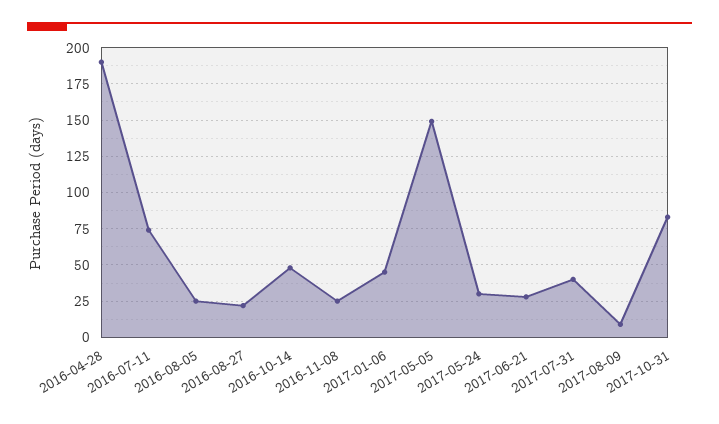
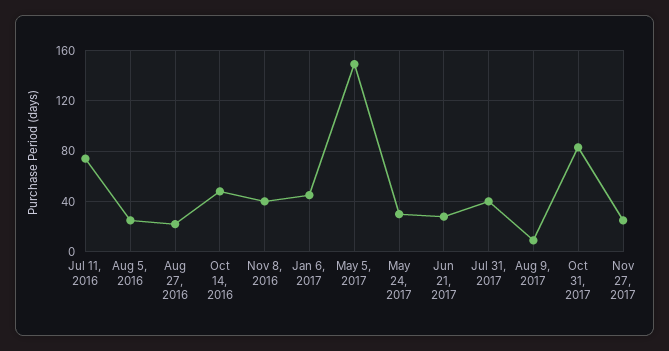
2016-04-28: 190 -> none
2016-11-08: 25 -> 40
Nov 27, 2017: none -> 25

